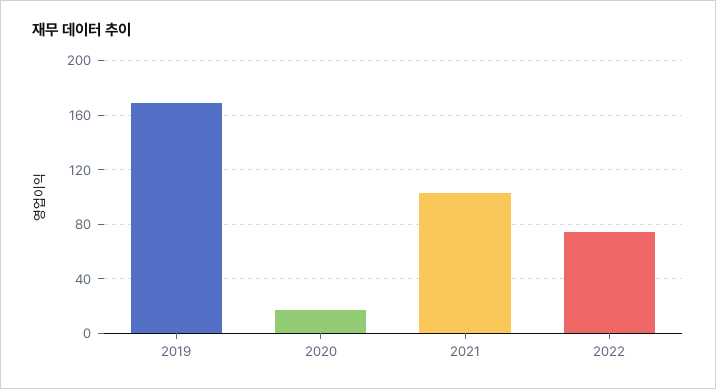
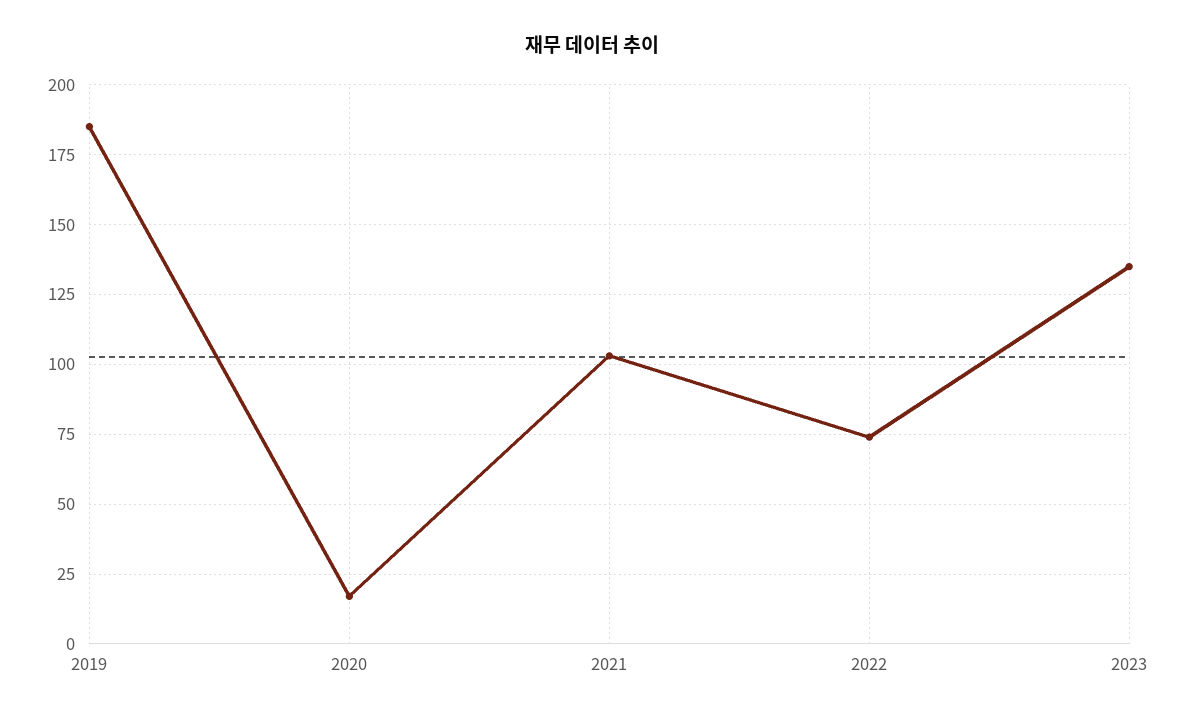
2019: 170 -> 185
2023: none -> 135

